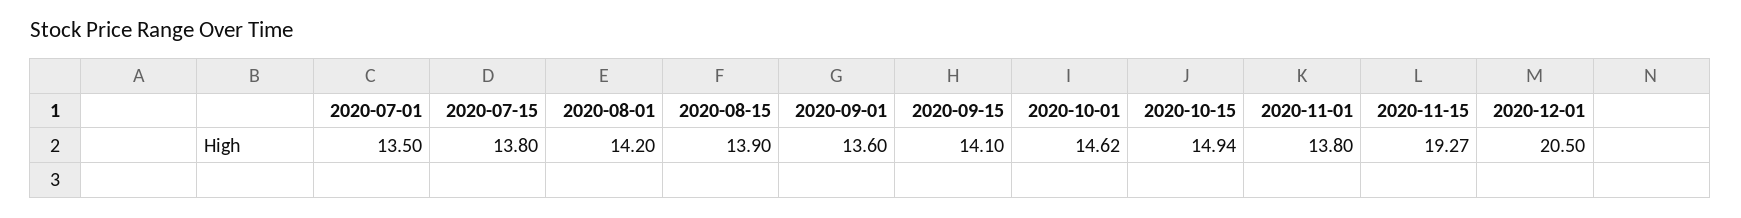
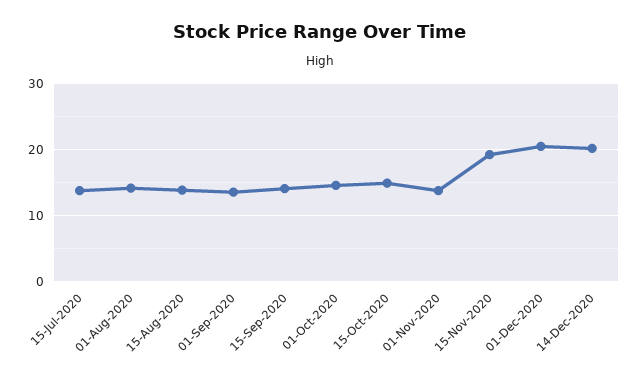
2020-07-01: 13.5 -> none
14-Dec-2020: none -> 20

